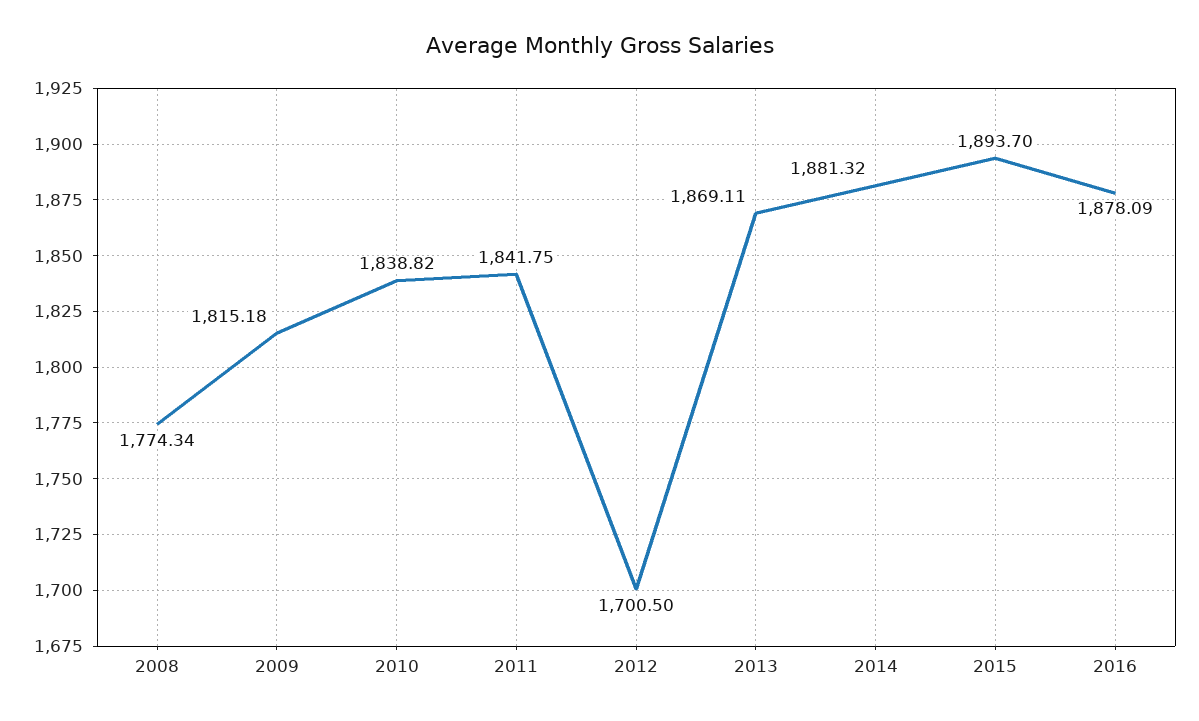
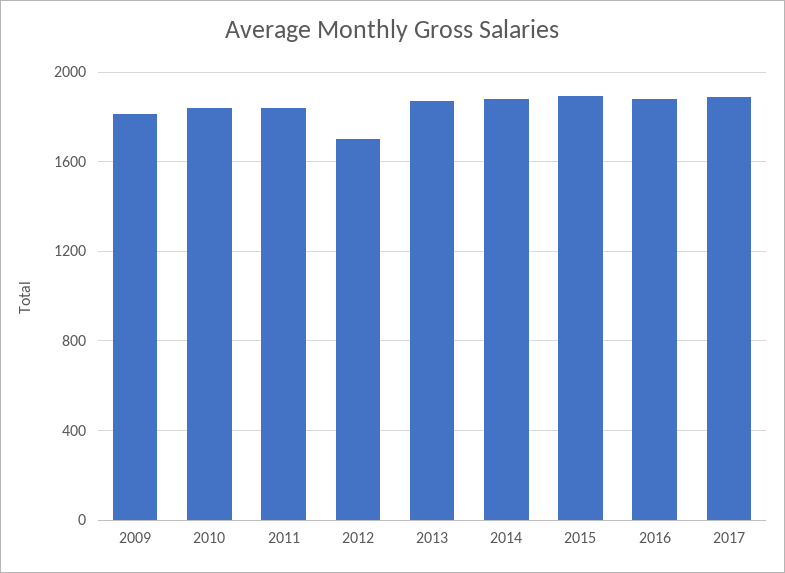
2008: 1774.34 -> none
2017: none -> 1900

